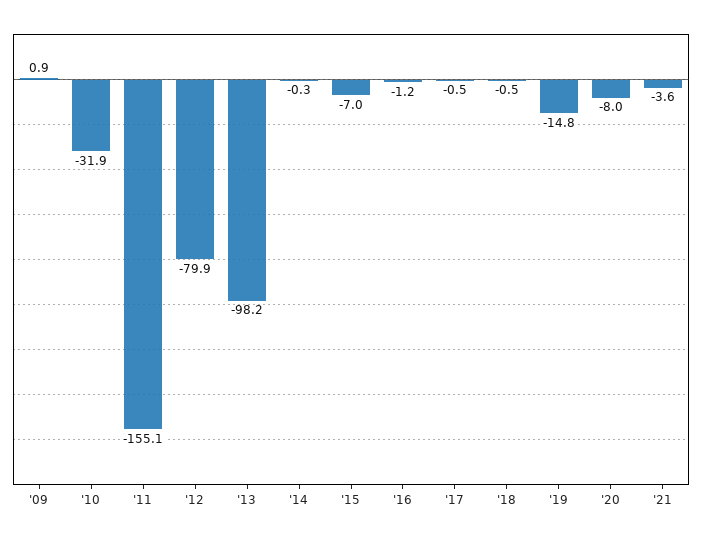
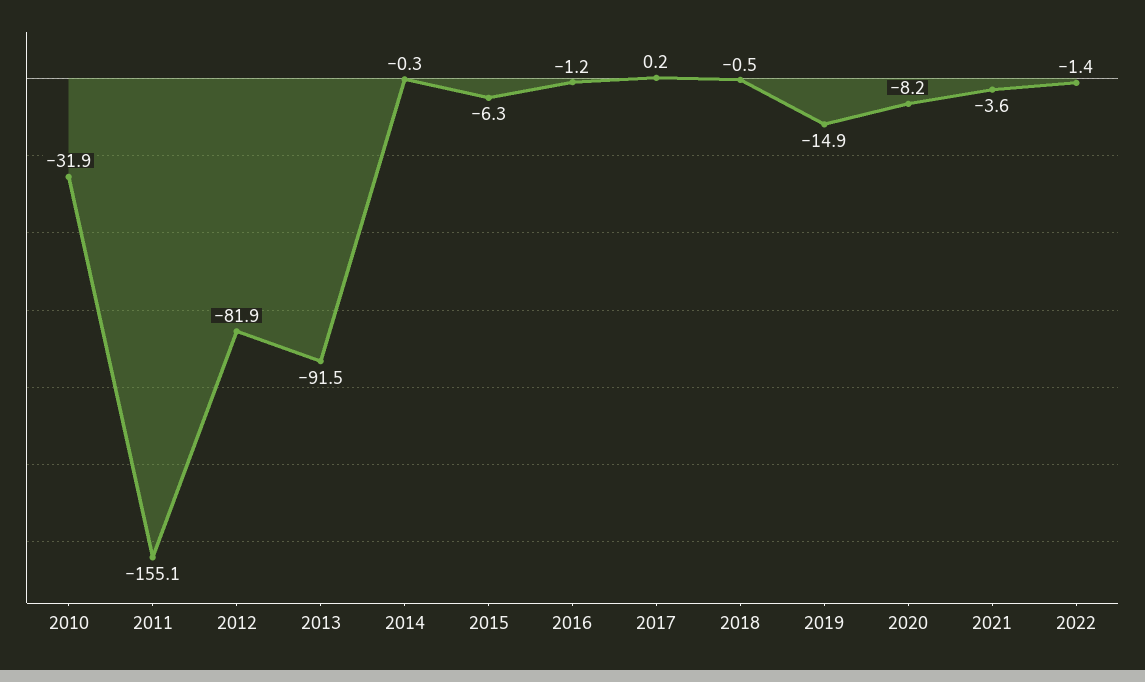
'09: 0.9 -> none
'12: -79.9 -> -81.9
'13: -98.2 -> -91.5
'15: -7 -> -6.3
'17: -0.5 -> 0.2
'19: -14.8 -> -14.9
'20: -8 -> -8.2
2022: none -> -1.4

